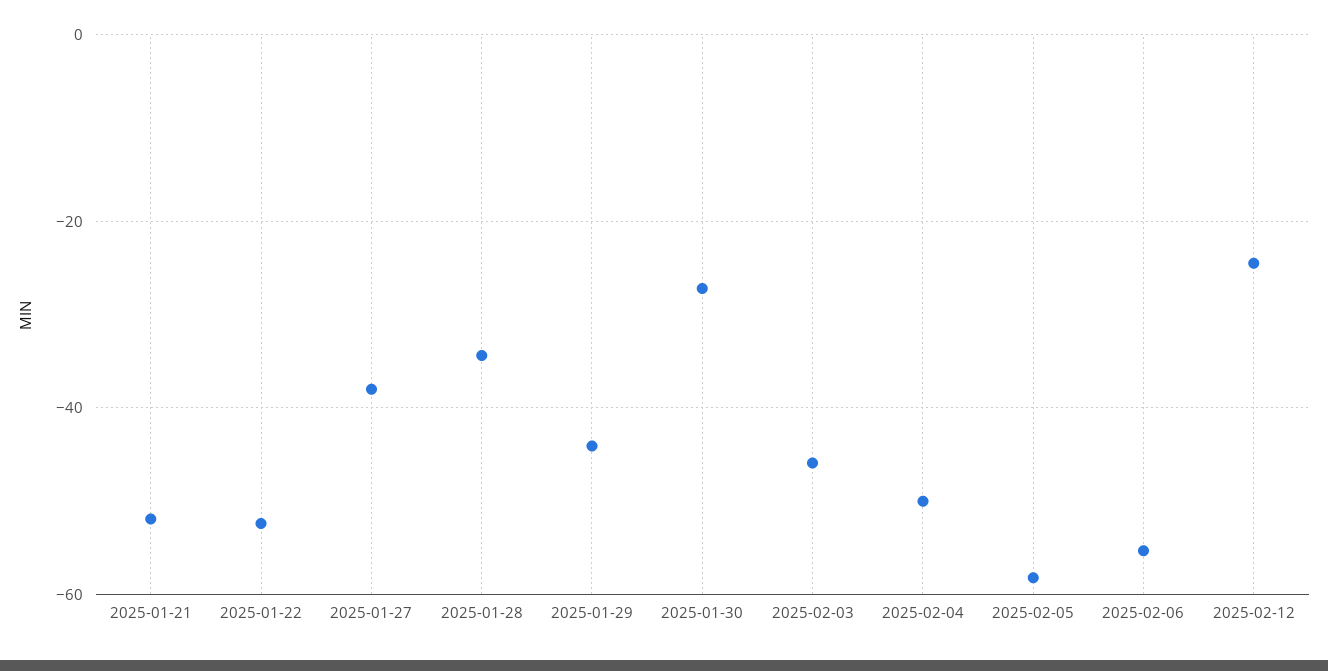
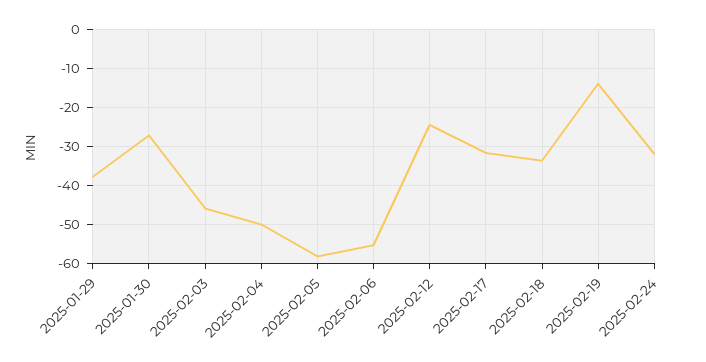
2025-01-21: -52 -> none
2025-01-22: -52 -> none
2025-01-27: -38 -> none
2025-01-28: -34 -> none
2025-01-29: -44 -> -38
2025-02-17: none -> -32
2025-02-18: none -> -34
2025-02-19: none -> -14
2025-02-24: none -> -32

